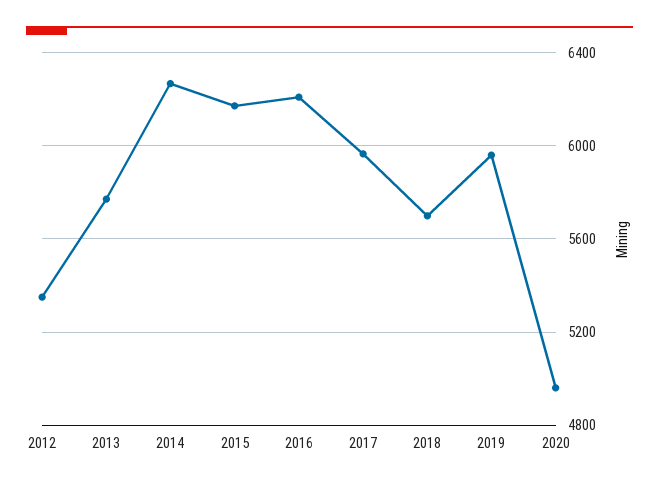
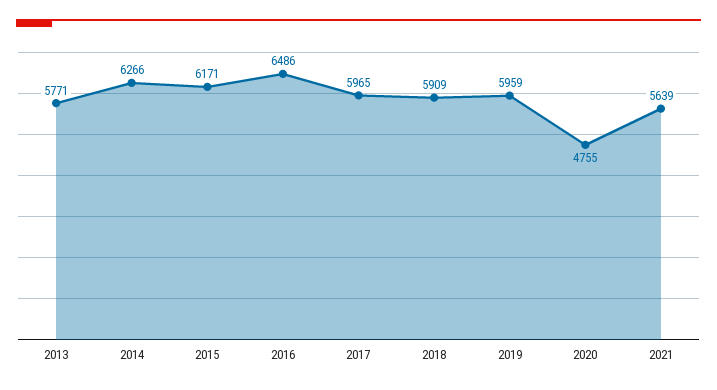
2012: 5350 -> none
2016: 6200 -> 6486
2018: 5700 -> 5909
2020: 4950 -> 4755
2021: none -> 5639

